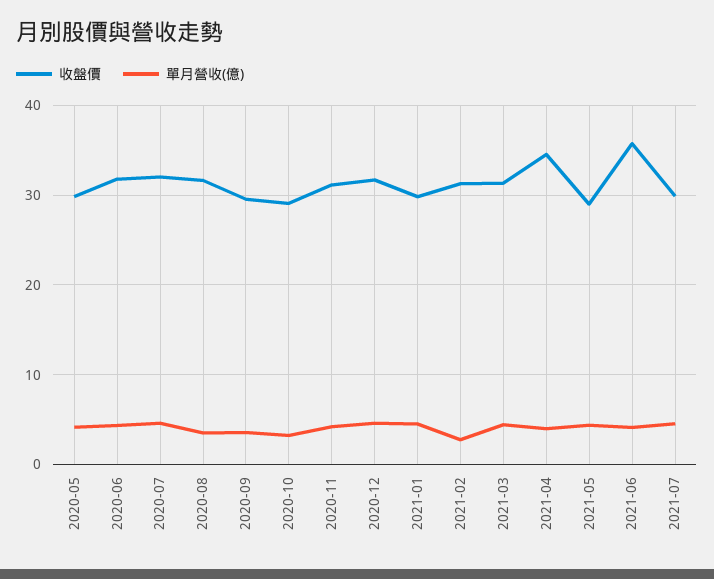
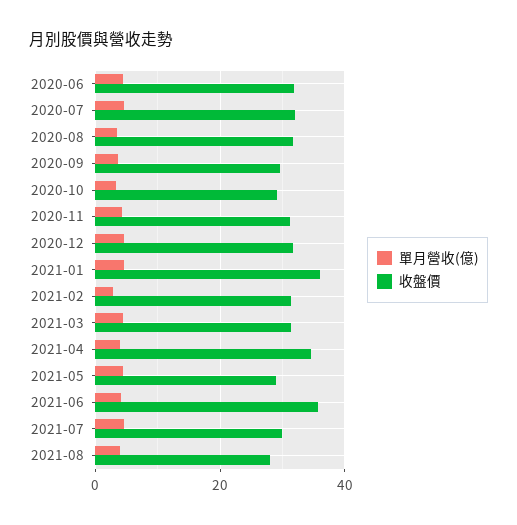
收盤價, 2020-05: 30 -> none
單月營收(億), 2020-05: 4 -> none
收盤價, 2021-01: 30 -> 36
單月營收(億), 2021-08: none -> 4
收盤價, 2021-08: none -> 28

